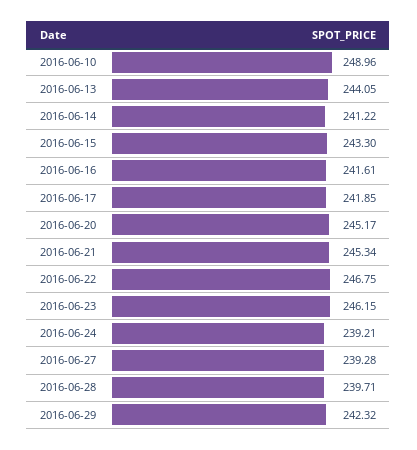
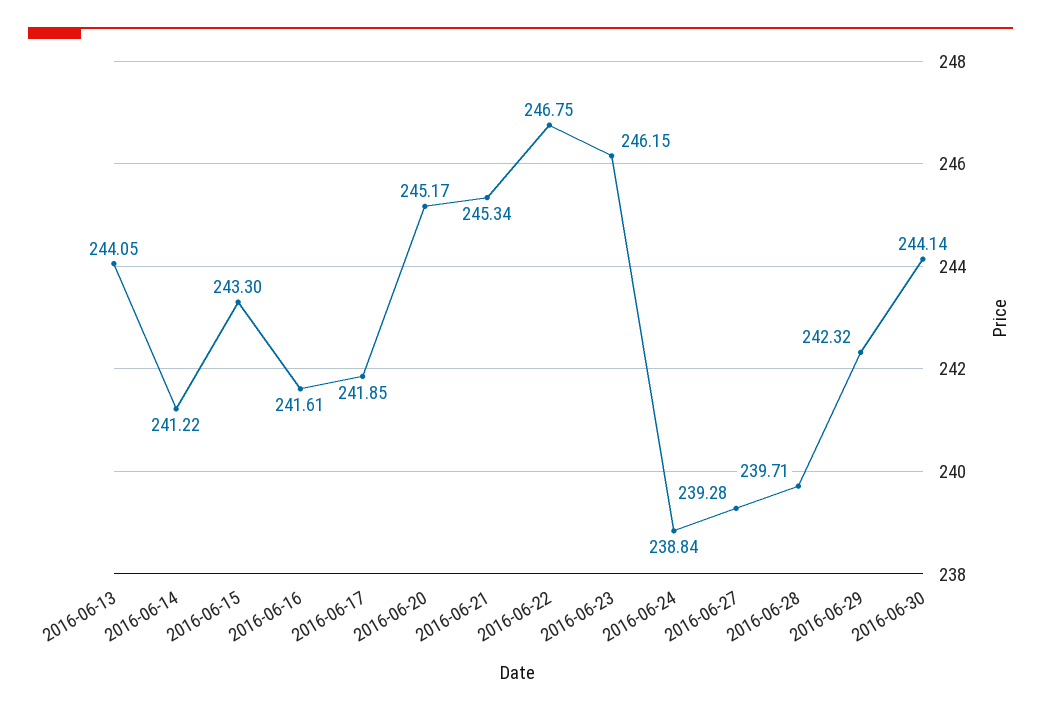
2016-06-10: 248.96 -> none
2016-06-24: 239.21 -> 238.84
2016-06-30: none -> 244.14

